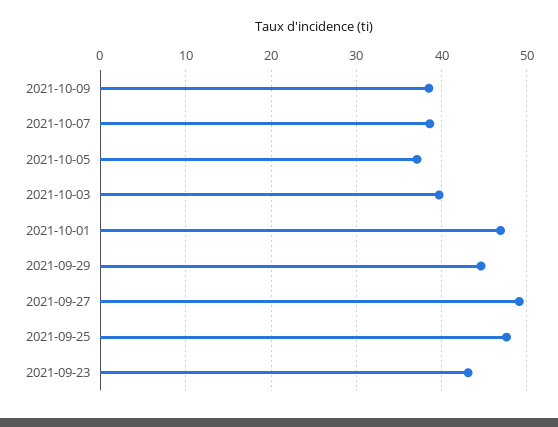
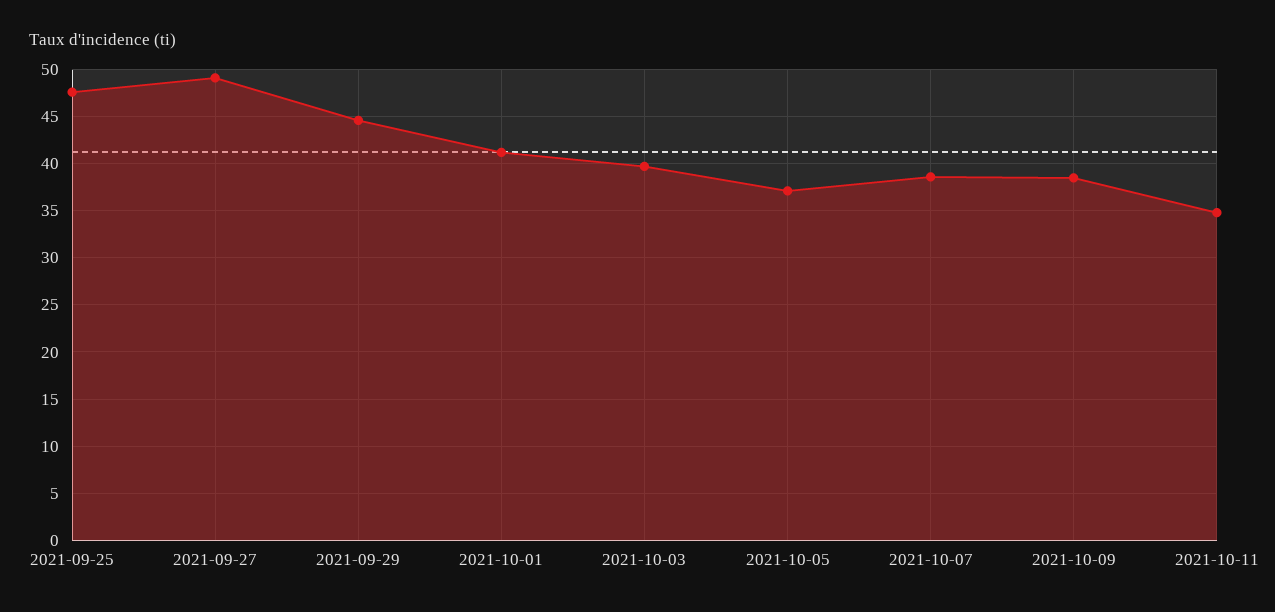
2021-10-01: 47 -> 41
2021-09-23: 43 -> none
2021-10-11: none -> 35

